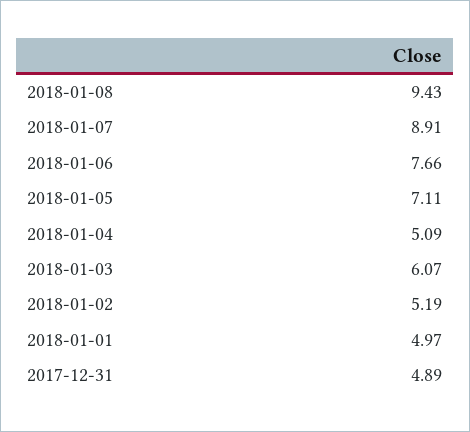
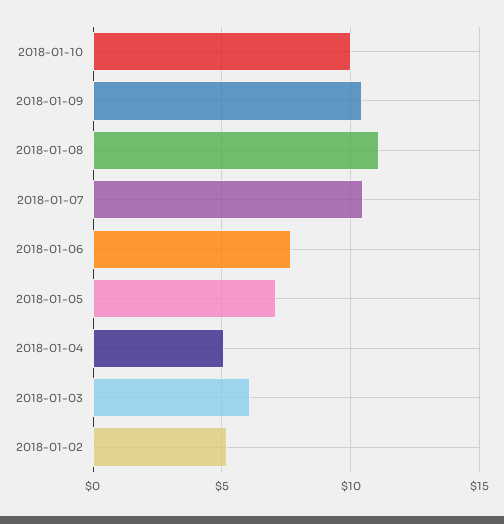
2018-01-08: 9.43 -> 11
2018-01-07: 8.91 -> 10.5
2018-01-01: 4.97 -> none
2017-12-31: 4.89 -> none
2018-01-10: none -> 10
2018-01-09: none -> 10.5

